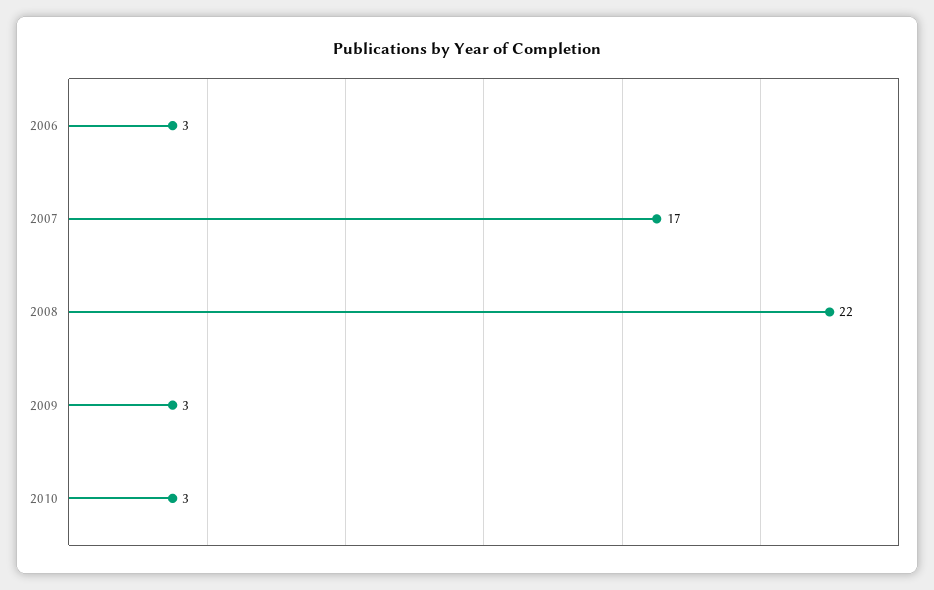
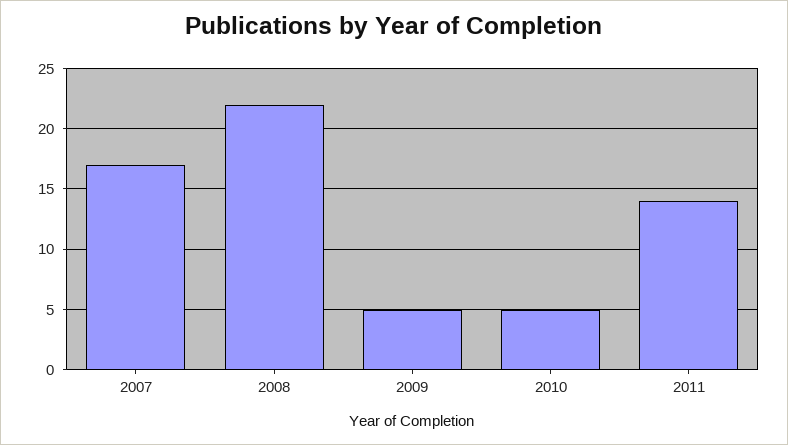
2006: 3 -> none
2009: 3 -> 5
2010: 3 -> 5
2011: none -> 14

